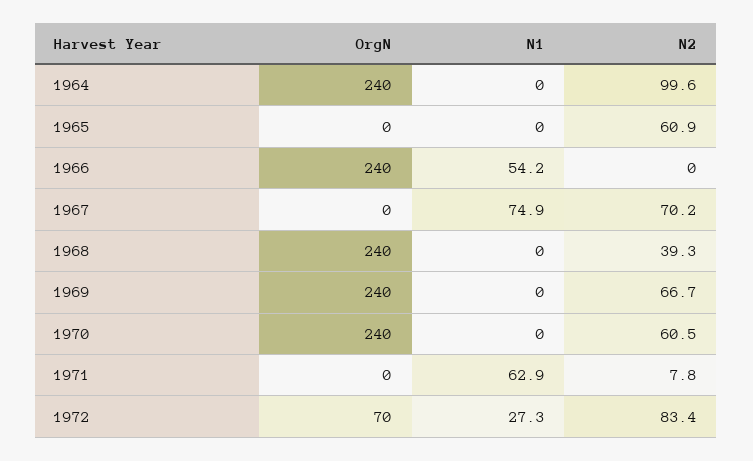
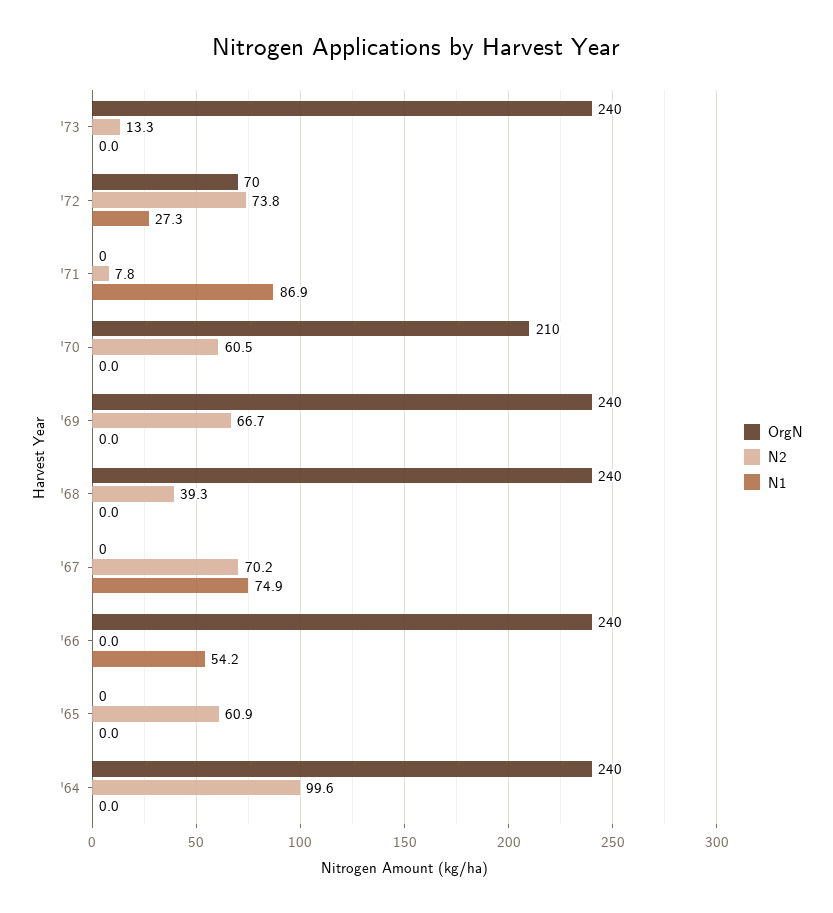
OrgN, 1970: 240 -> 210
N1, 1971: 62.9 -> 86.9
N2, 1972: 83.4 -> 73.8
OrgN, '73: none -> 240
N2, '73: none -> 13.3
N1, '73: none -> 0

